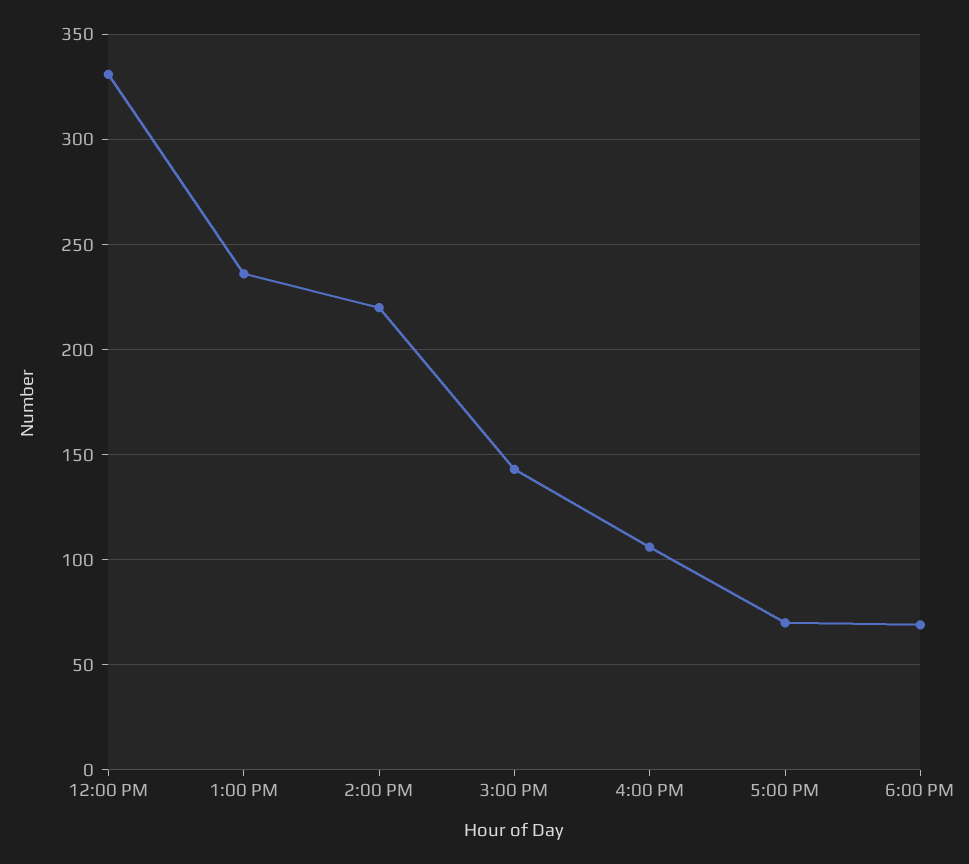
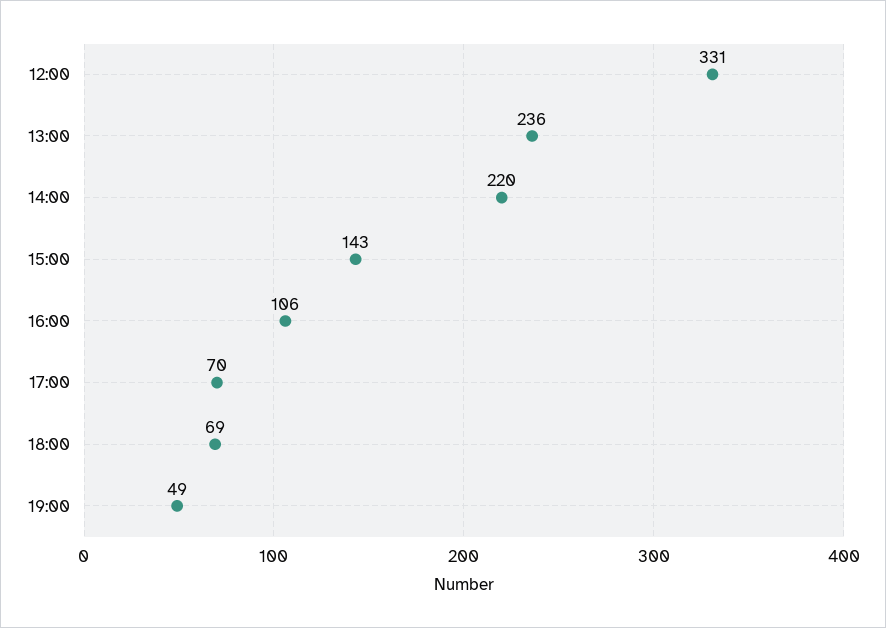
19:00: none -> 49

